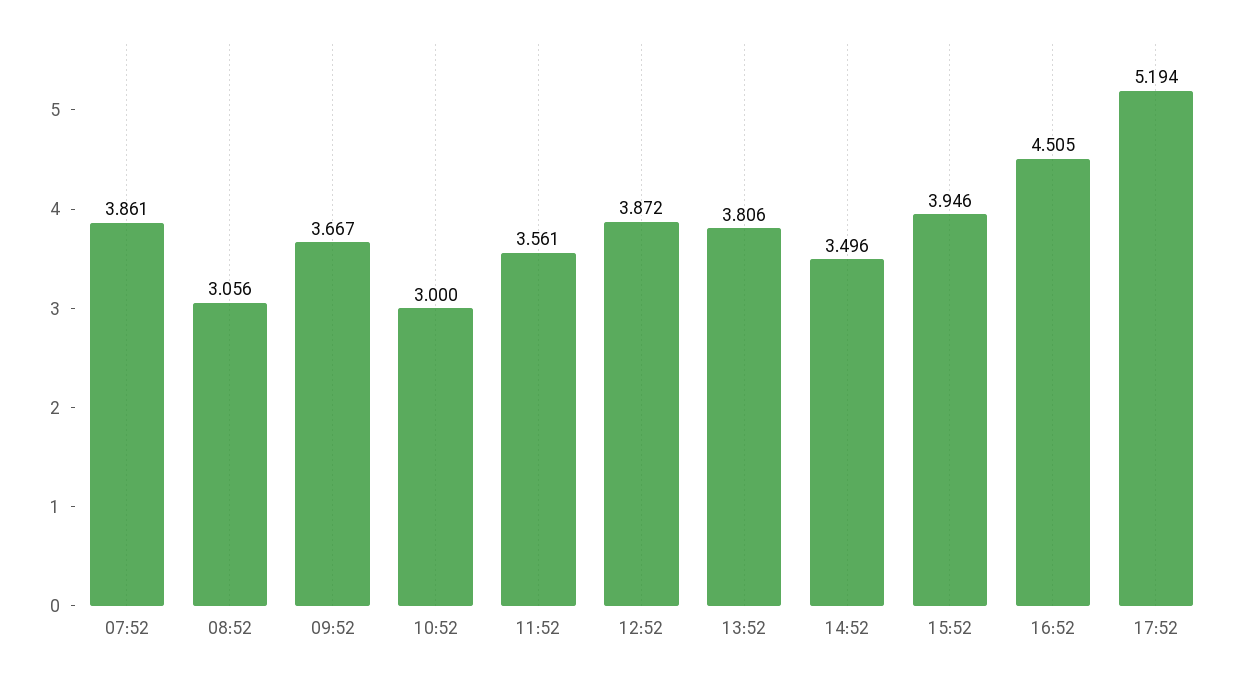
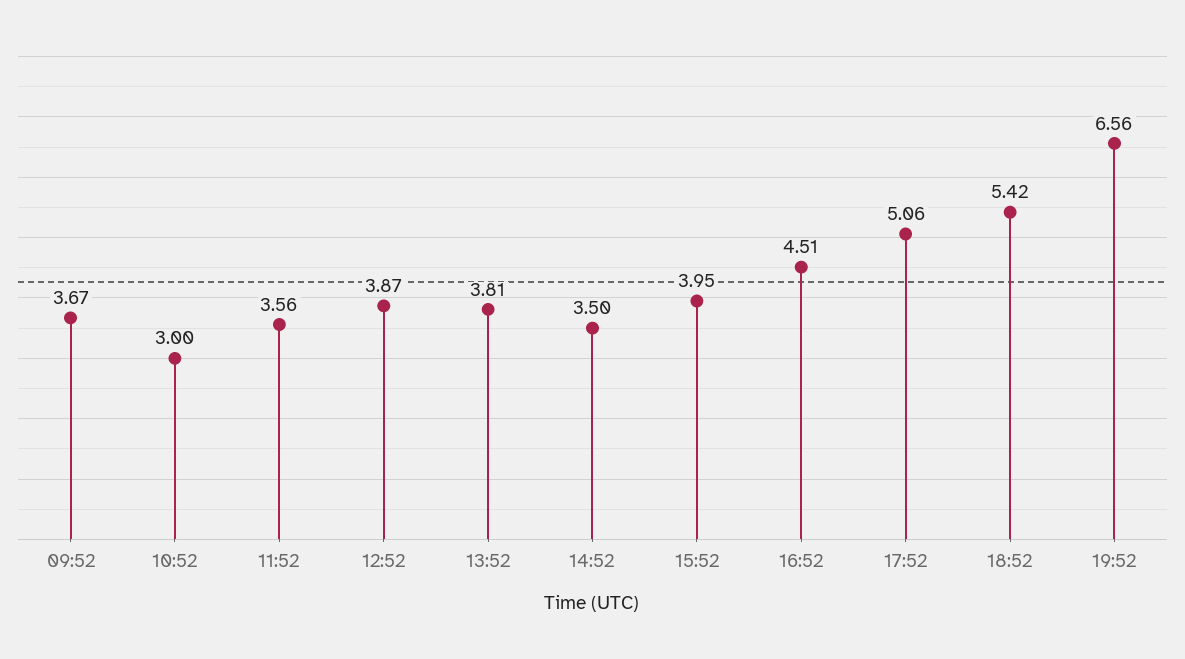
07:52: 3.861 -> none
08:52: 3.056 -> none
17:52: 5.194 -> 5.06
18:52: none -> 5.42
19:52: none -> 6.56

